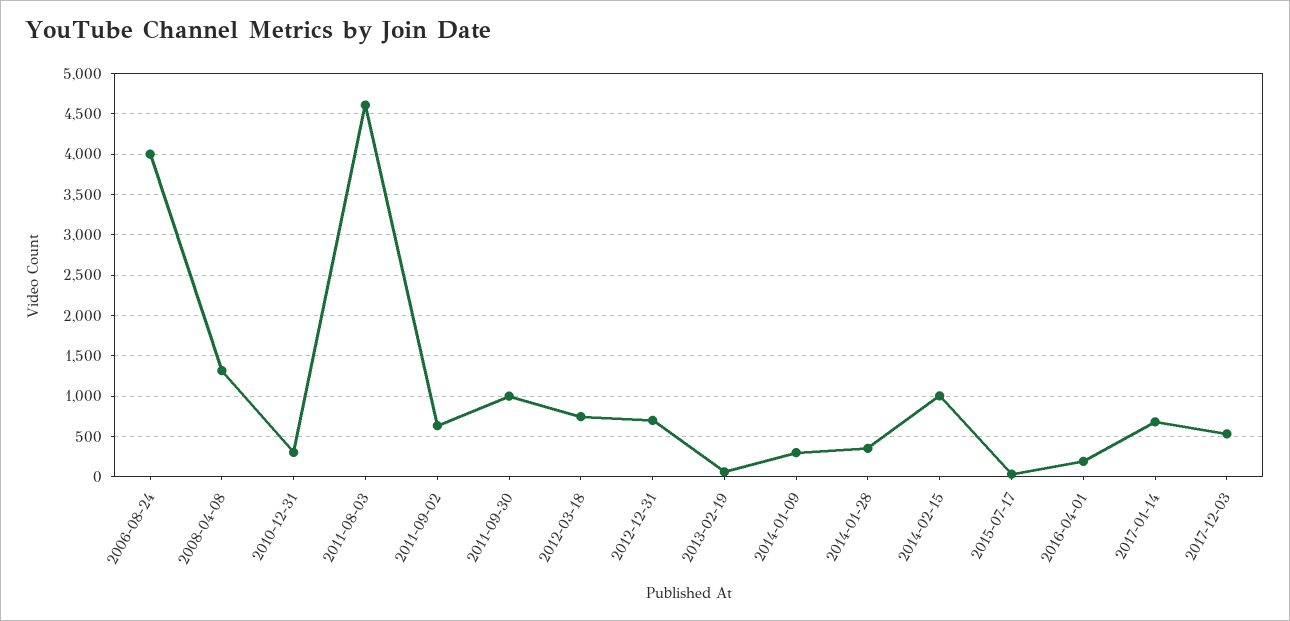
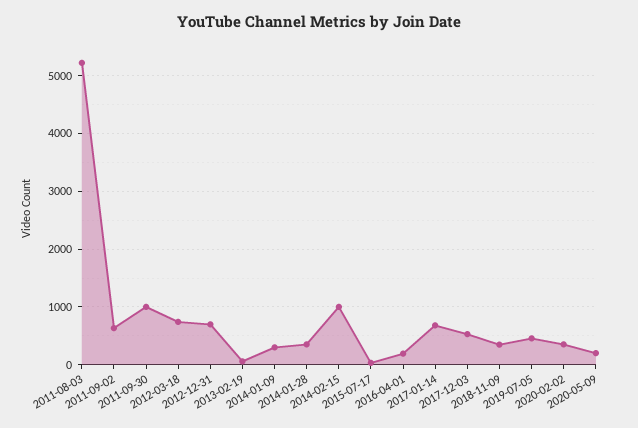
2006-08-24: 4000 -> none
2008-04-08: 1300 -> none
2010-12-31: 300 -> none
2011-08-03: 4600 -> 5200
2018-11-09: none -> 400
2019-07-05: none -> 400
2020-02-02: none -> 400
2020-05-09: none -> 200

